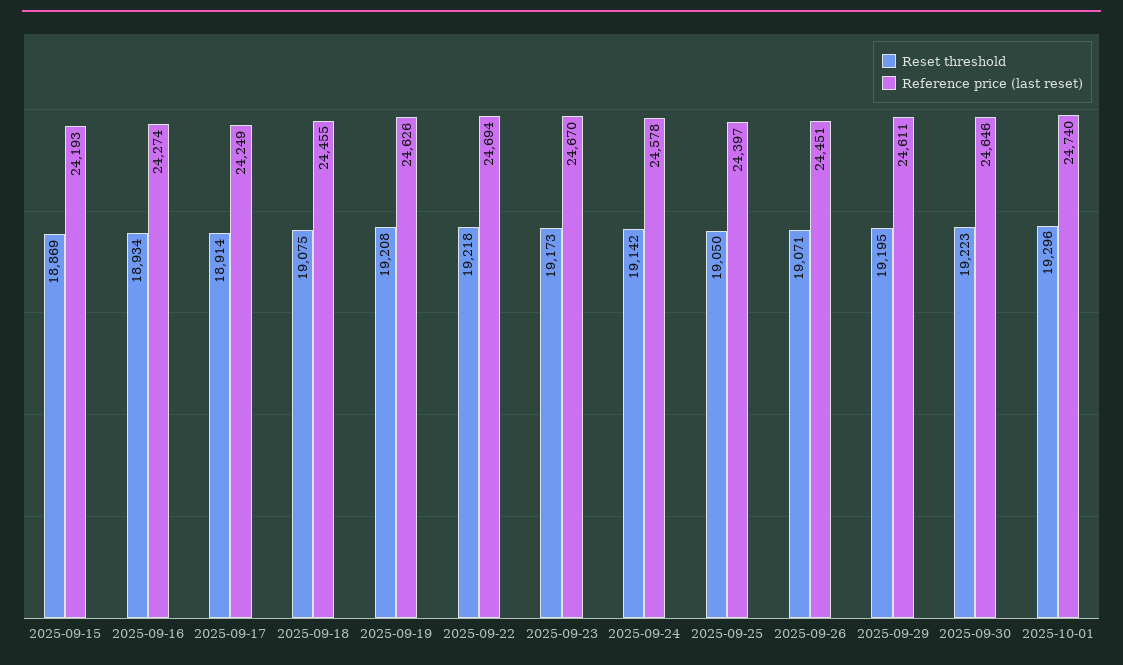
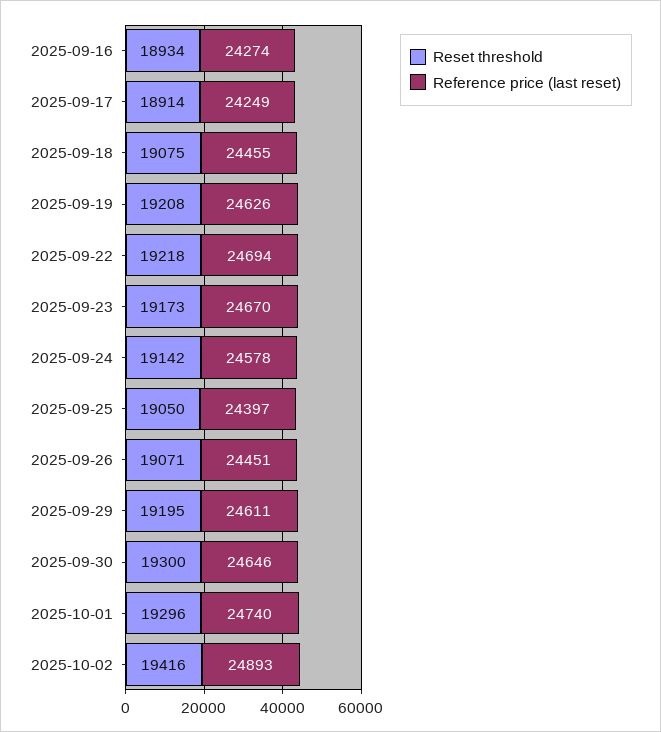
Reset threshold, 2025-09-15: 18869 -> none
Reference price (last reset), 2025-09-15: 24193 -> none
Reset threshold, 2025-09-30: 19223 -> 19300
Reset threshold, 2025-10-02: none -> 19416
Reference price (last reset), 2025-10-02: none -> 24893

